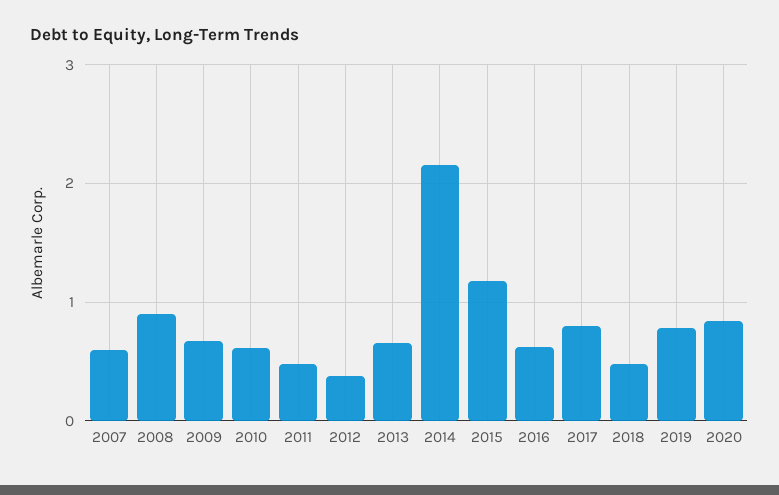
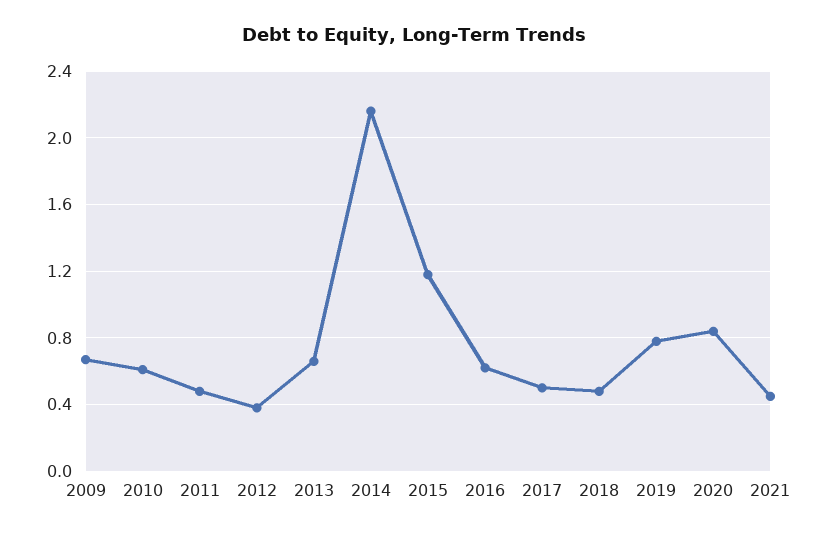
2007: 0.6 -> none
2008: 0.9 -> none
2017: 0.8 -> 0.5
2021: none -> 0.45

